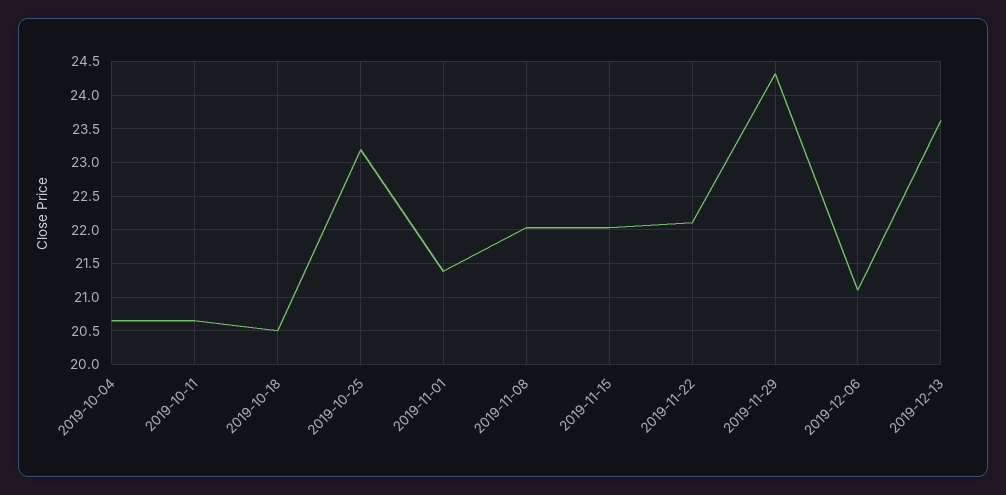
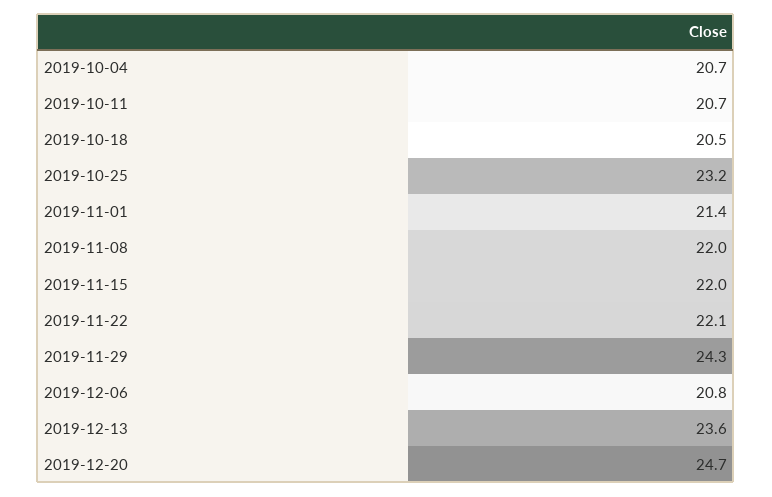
2019-12-06: 21.1 -> 20.8
2019-12-20: none -> 24.7

